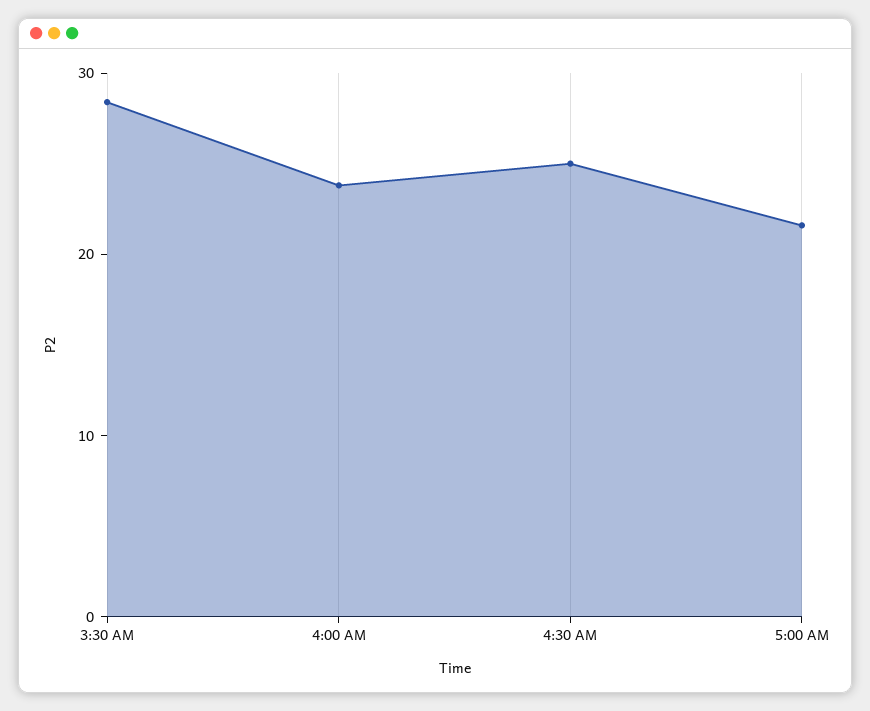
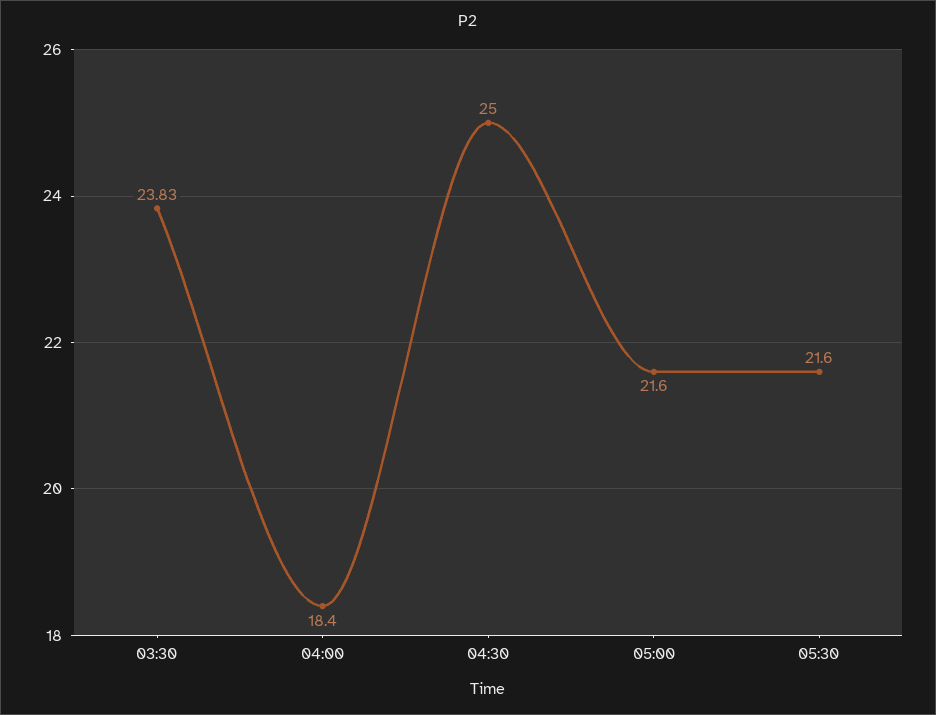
3:30 AM: 28 -> 23.83
4:00 AM: 24 -> 18.4
05:30: none -> 21.6

